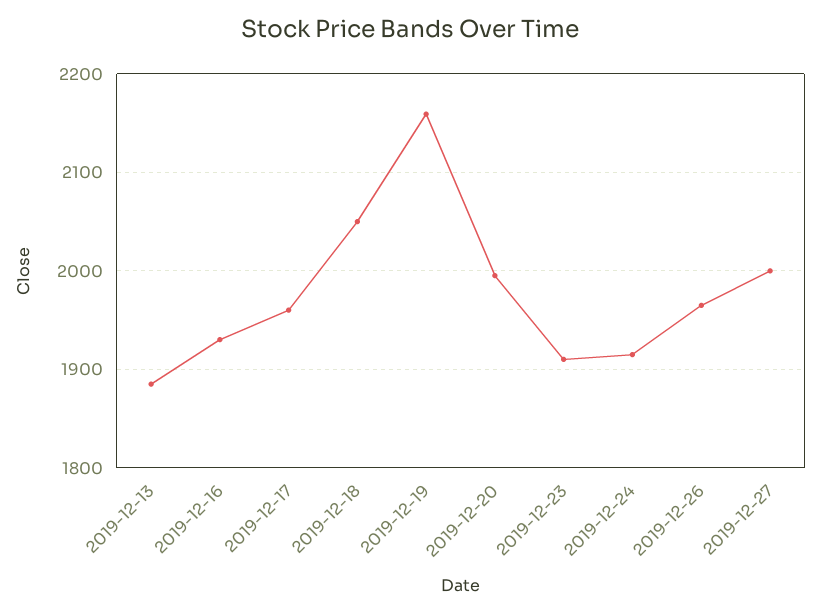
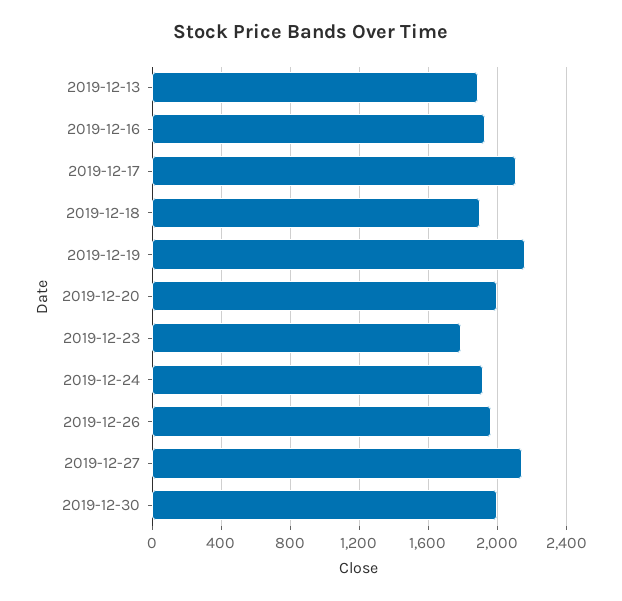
2019-12-17: 1960 -> 2100
2019-12-18: 2050 -> 1900
2019-12-23: 1910 -> 1800
2019-12-27: 2000 -> 2150
2019-12-30: none -> 2000

